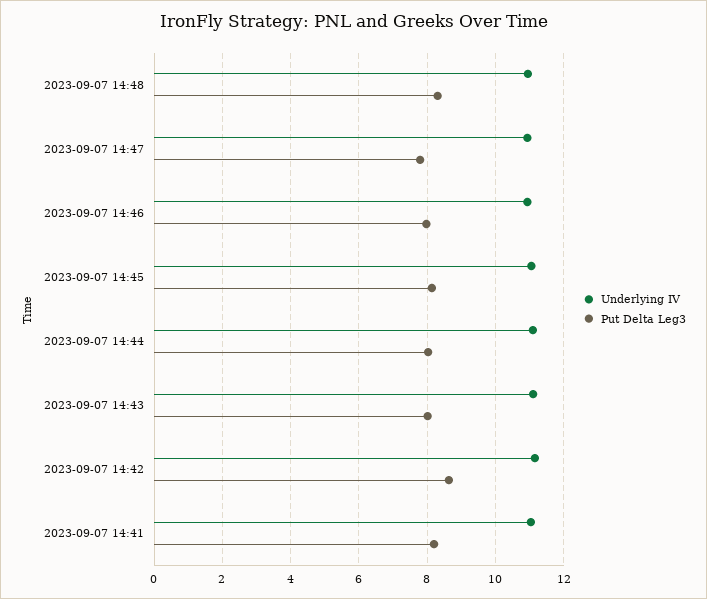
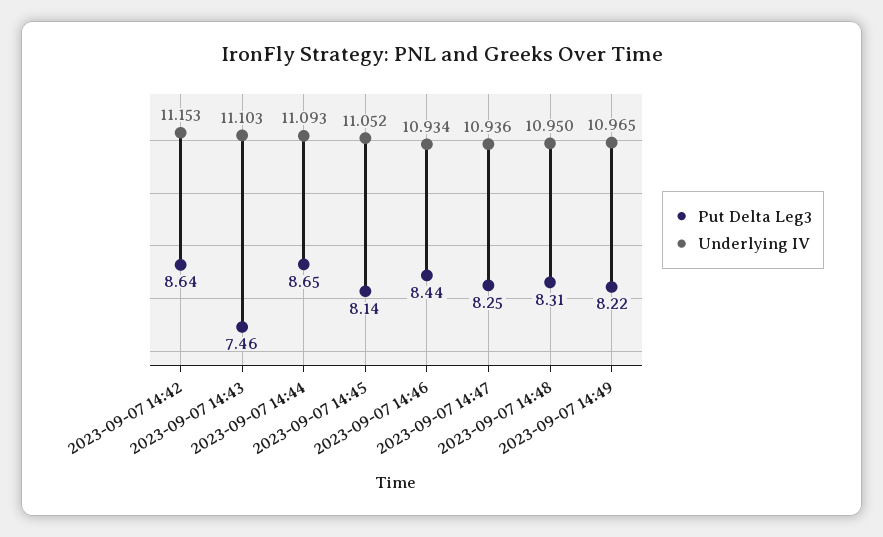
Put Delta Leg3, 2023-09-07 14:47: 7.8 -> 8.25
Put Delta Leg3, 2023-09-07 14:46: 8 -> 8.44
Put Delta Leg3, 2023-09-07 14:44: 8 -> 8.65
Put Delta Leg3, 2023-09-07 14:43: 8 -> 7.46
Underlying IV, 2023-09-07 14:41: 11 -> none
Put Delta Leg3, 2023-09-07 14:41: 8.2 -> none
Put Delta Leg3, 2023-09-07 14:49: none -> 8.22
Underlying IV, 2023-09-07 14:49: none -> 10.965

